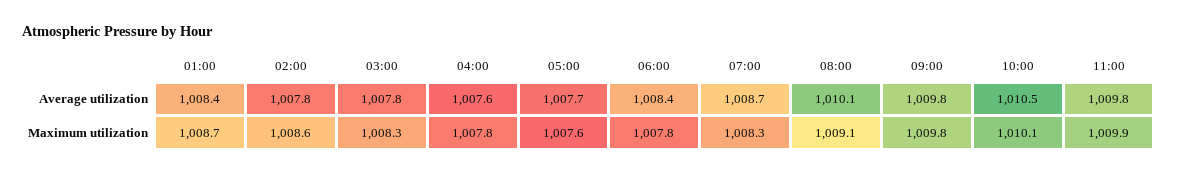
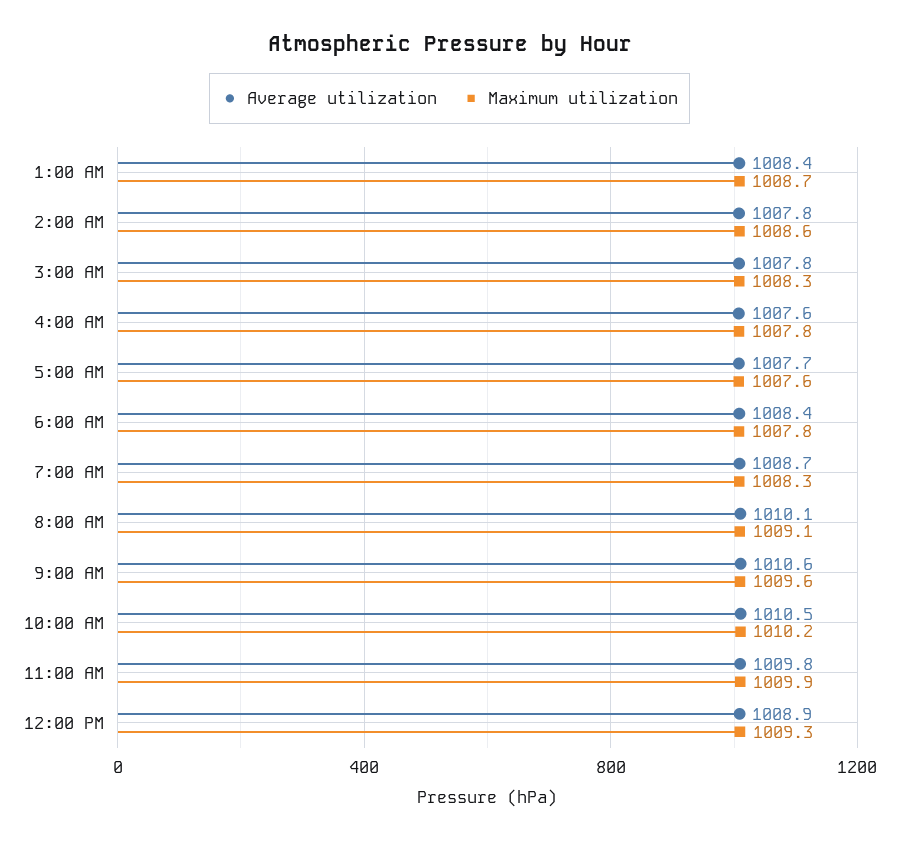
Average utilization, 09:00: 1009.8 -> 1010.6
Maximum utilization, 09:00: 1009.8 -> 1009.6
Maximum utilization, 10:00: 1010.1 -> 1010.2
Average utilization, 12:00 PM: none -> 1008.9
Maximum utilization, 12:00 PM: none -> 1009.3

